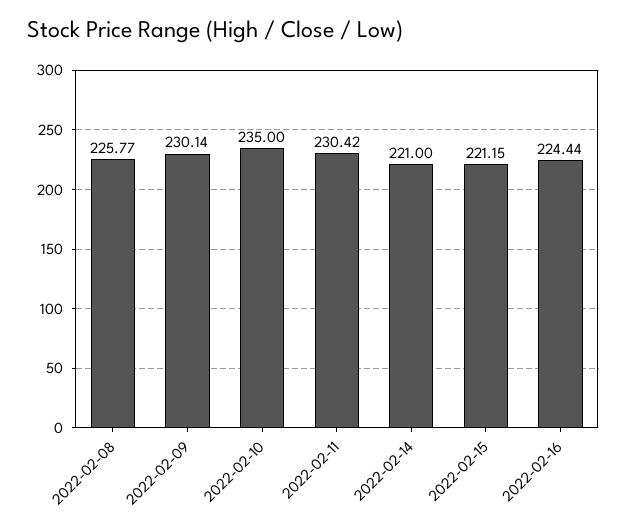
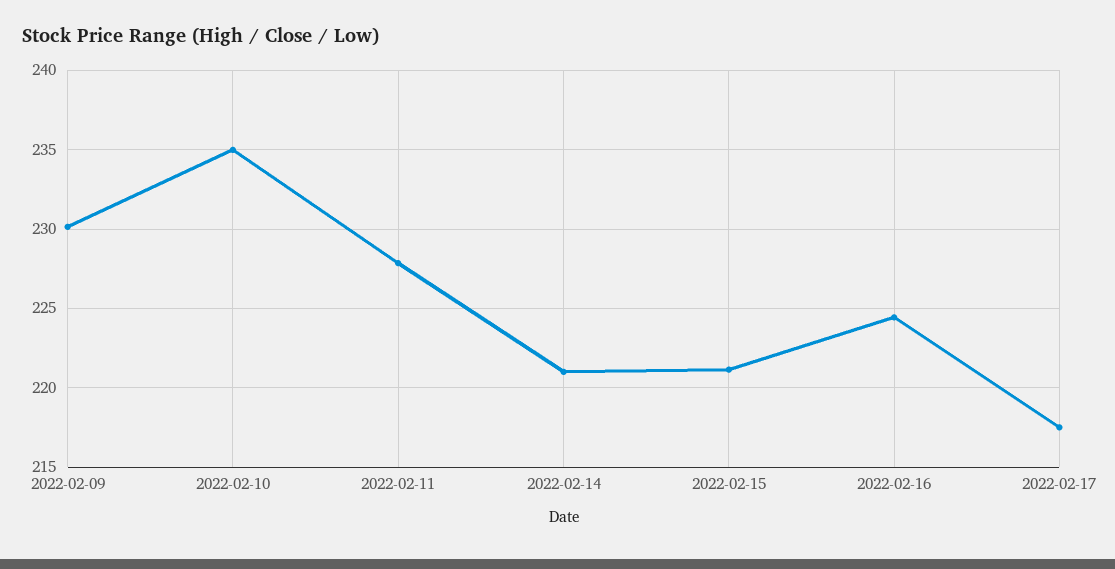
2022-02-08: 225.77 -> none
2022-02-11: 230.42 -> 228
2022-02-17: none -> 217.5

